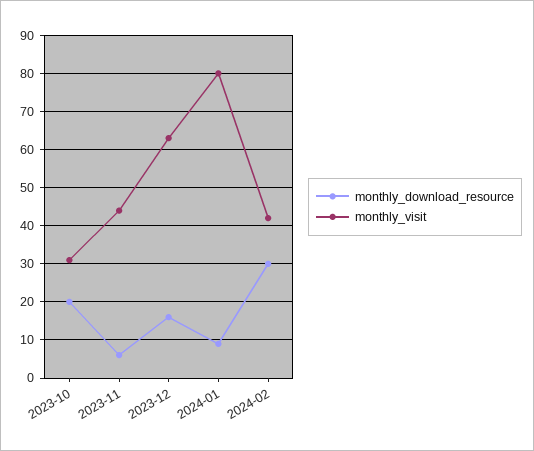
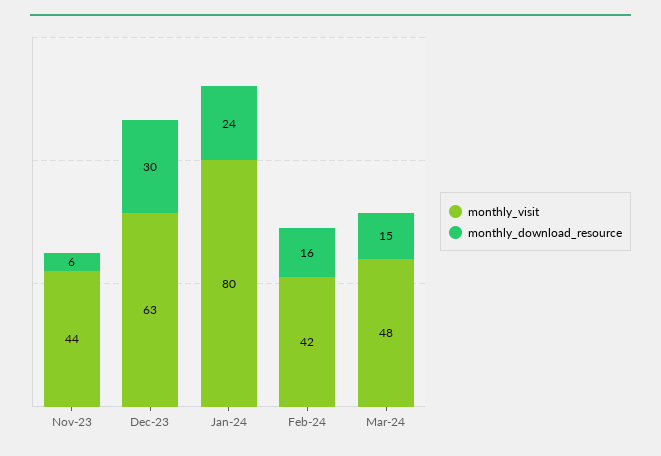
monthly_download_resource, 2023-10: 20 -> none
monthly_visit, 2023-10: 30 -> none
monthly_download_resource, 2023-12: 15 -> 30
monthly_download_resource, 2024-01: 10 -> 24
monthly_download_resource, 2024-02: 30 -> 16
monthly_visit, Mar-24: none -> 48
monthly_download_resource, Mar-24: none -> 15

